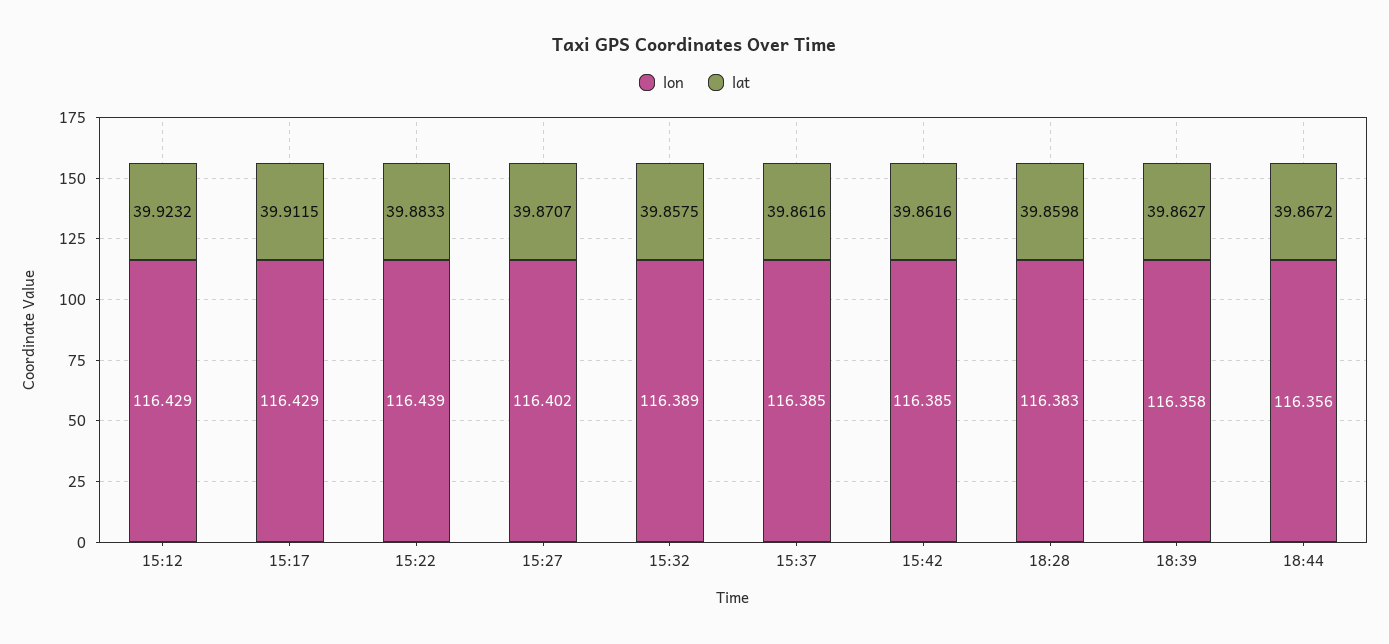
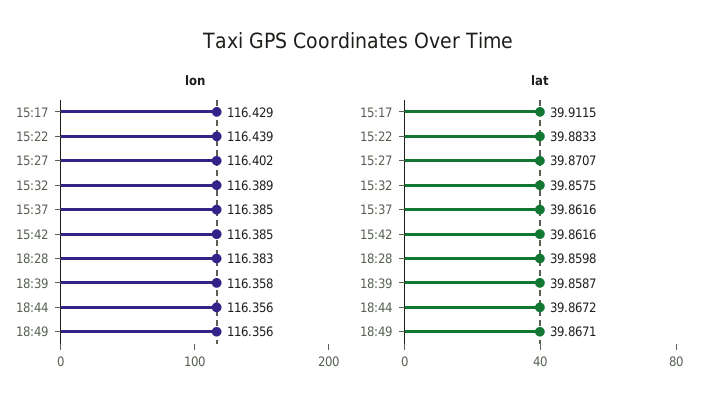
lon, 15:12: 116.429 -> none
lat, 15:12: 39.9232 -> none
lat, 18:39: 39.8627 -> 39.8587
lon, 18:49: none -> 116.356
lat, 18:49: none -> 39.8671

